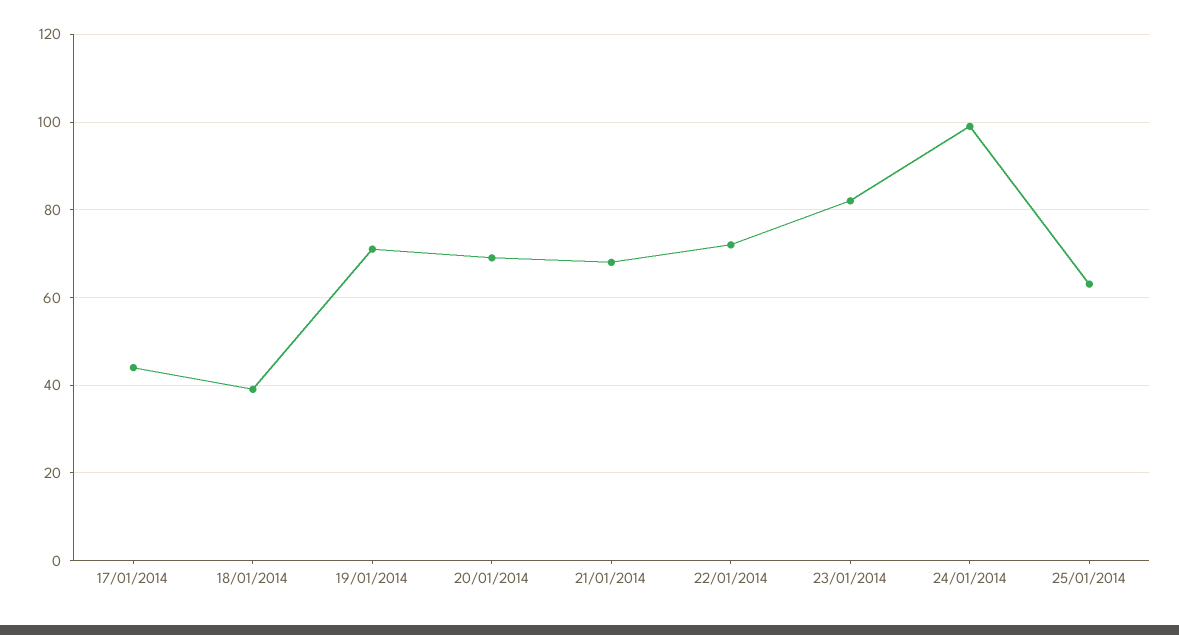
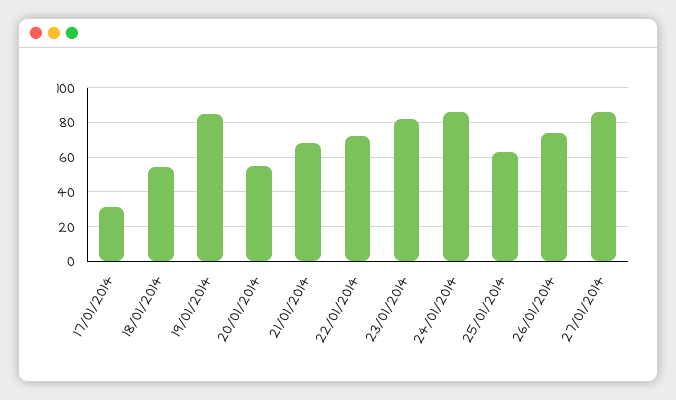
17/01/2014: 45 -> 30
18/01/2014: 40 -> 55
19/01/2014: 70 -> 85
20/01/2014: 70 -> 55
24/01/2014: 100 -> 85
26/01/2014: none -> 75
27/01/2014: none -> 85

